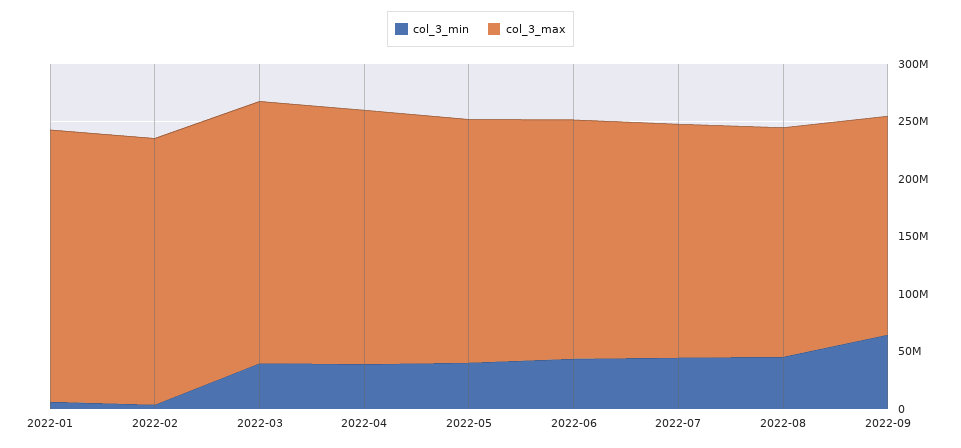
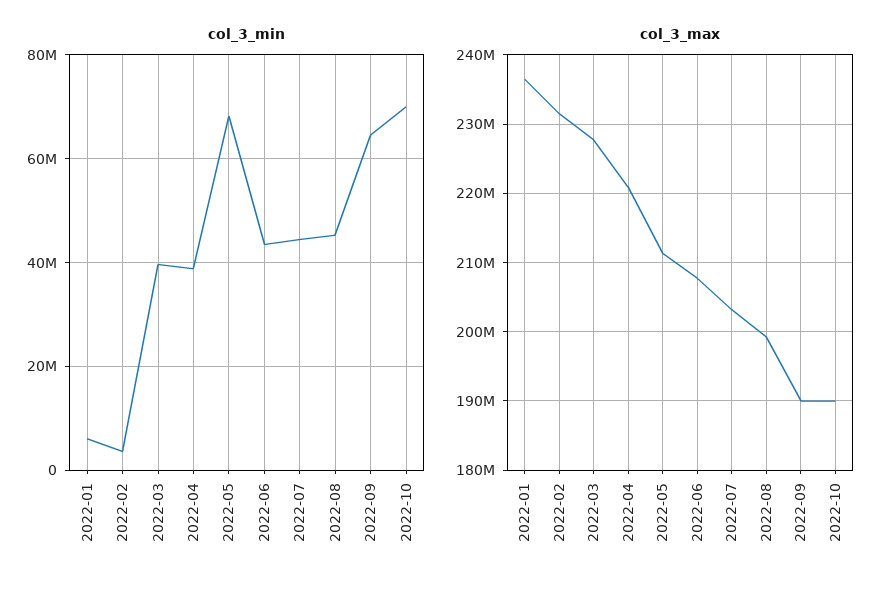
col_3_min, 2022-05: 40000000 -> 68000000
col_3_min, 2022-10: none -> 70000000
col_3_max, 2022-10: none -> 190000000

